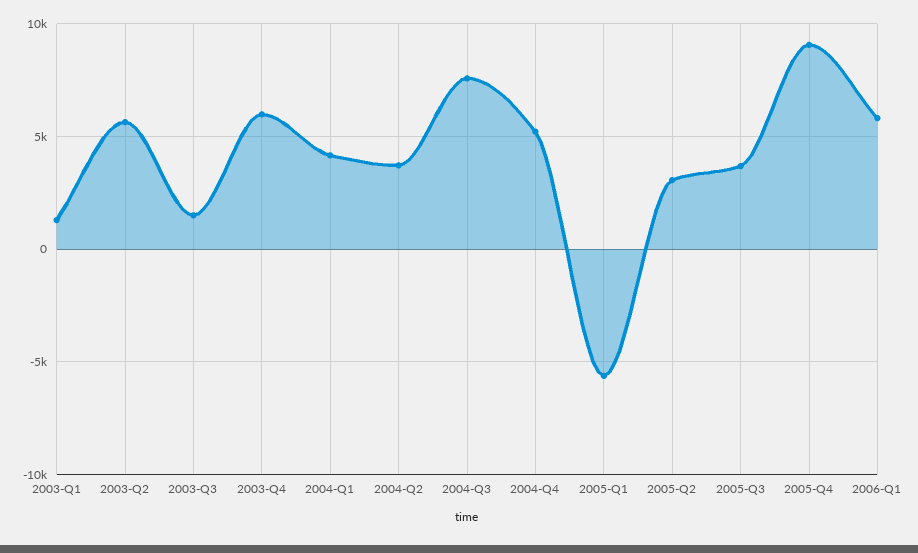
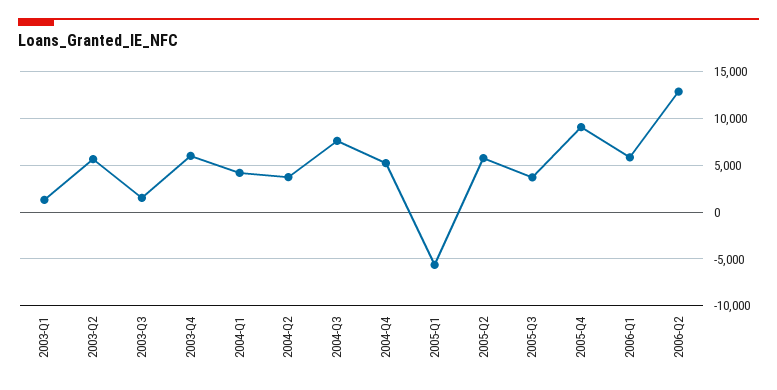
2005-Q2: 3000 -> 6000
2006-Q2: none -> 13000

